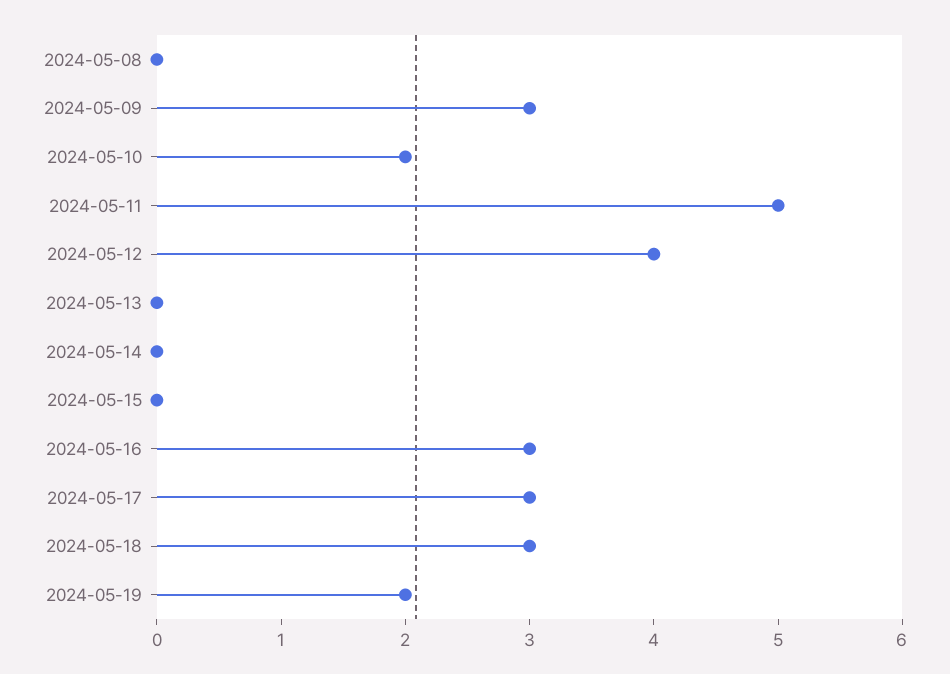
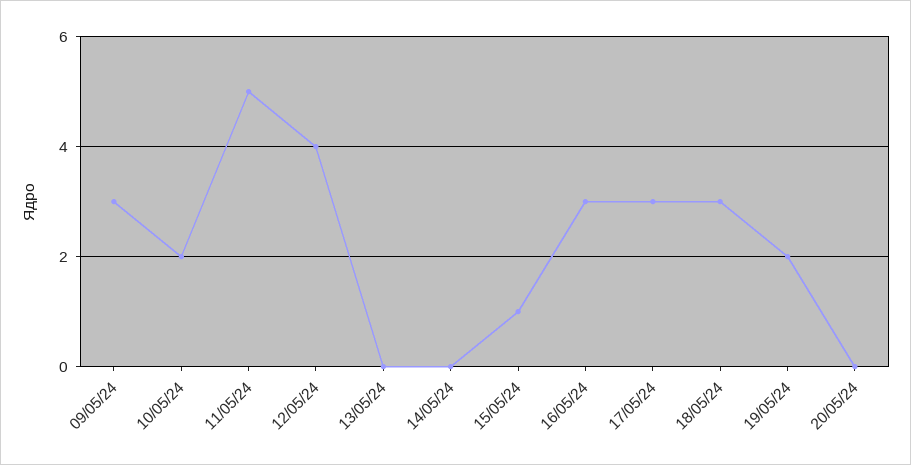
2024-05-08: 0 -> none
2024-05-15: 0 -> 1
20/05/24: none -> 0

